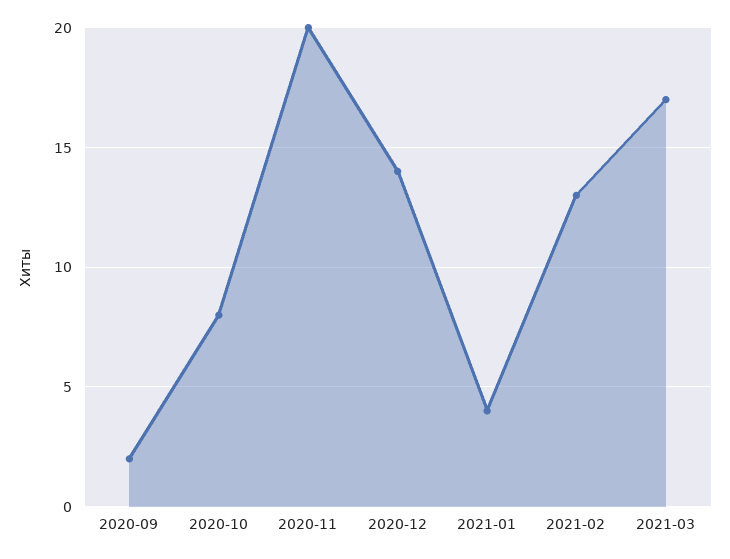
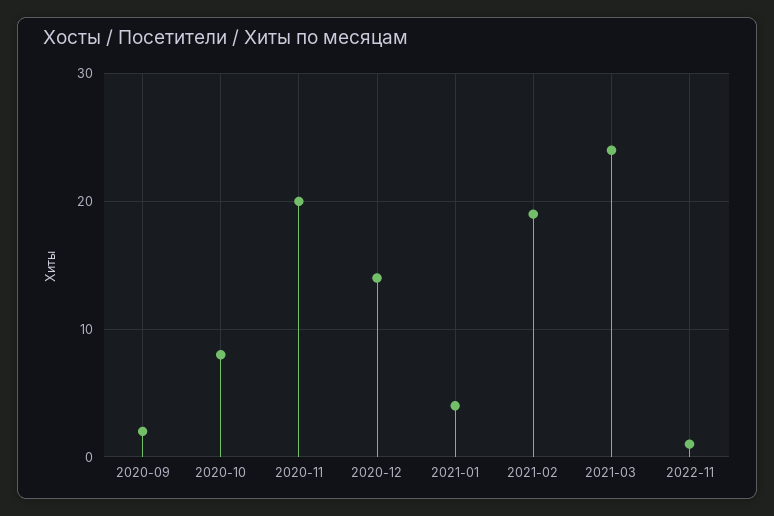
2021-02: 13 -> 19
2021-03: 17 -> 24
2022-11: none -> 1

